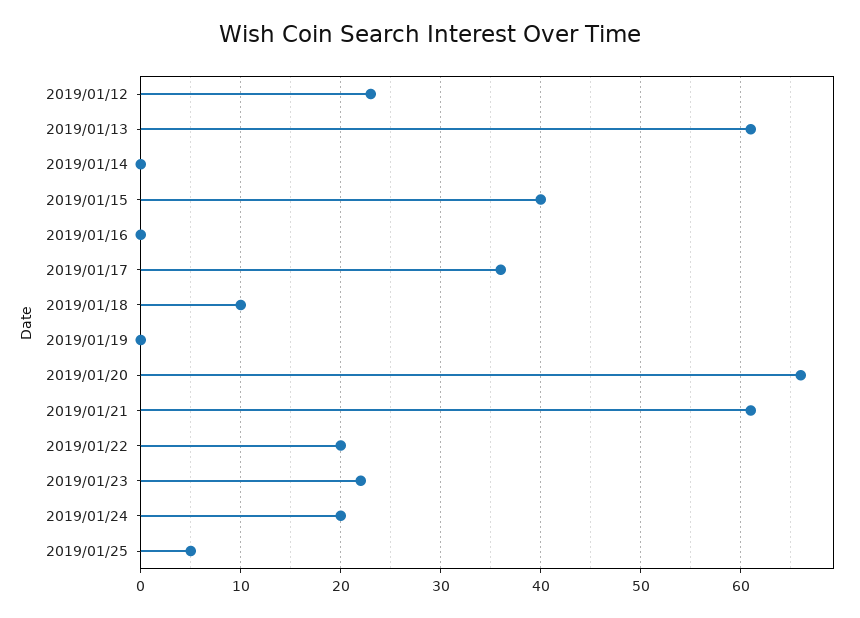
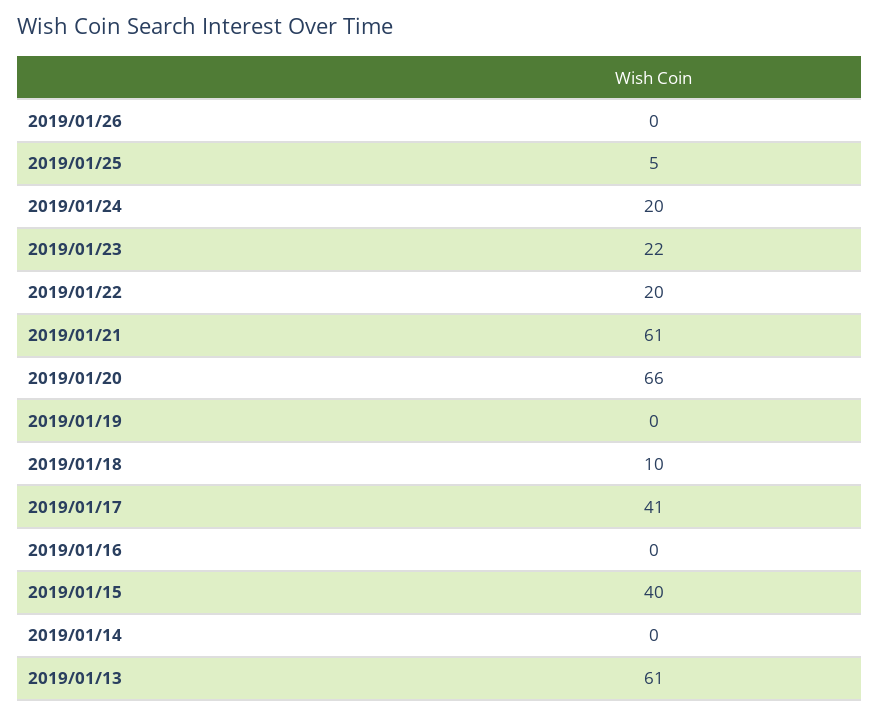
2019/01/12: 23 -> none
2019/01/17: 36 -> 41
2019/01/26: none -> 0

